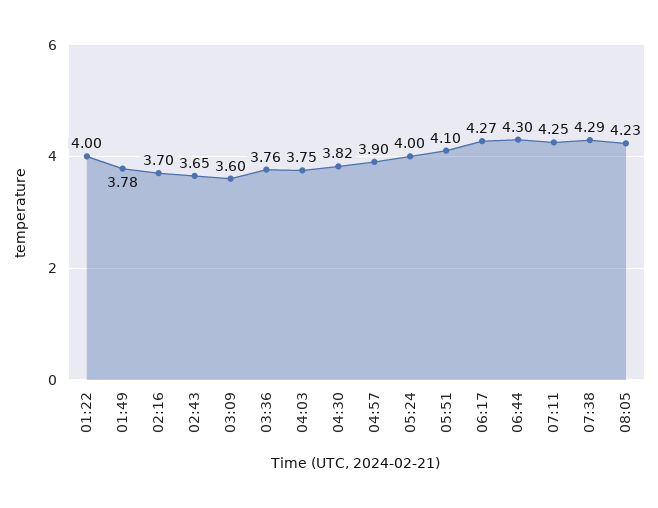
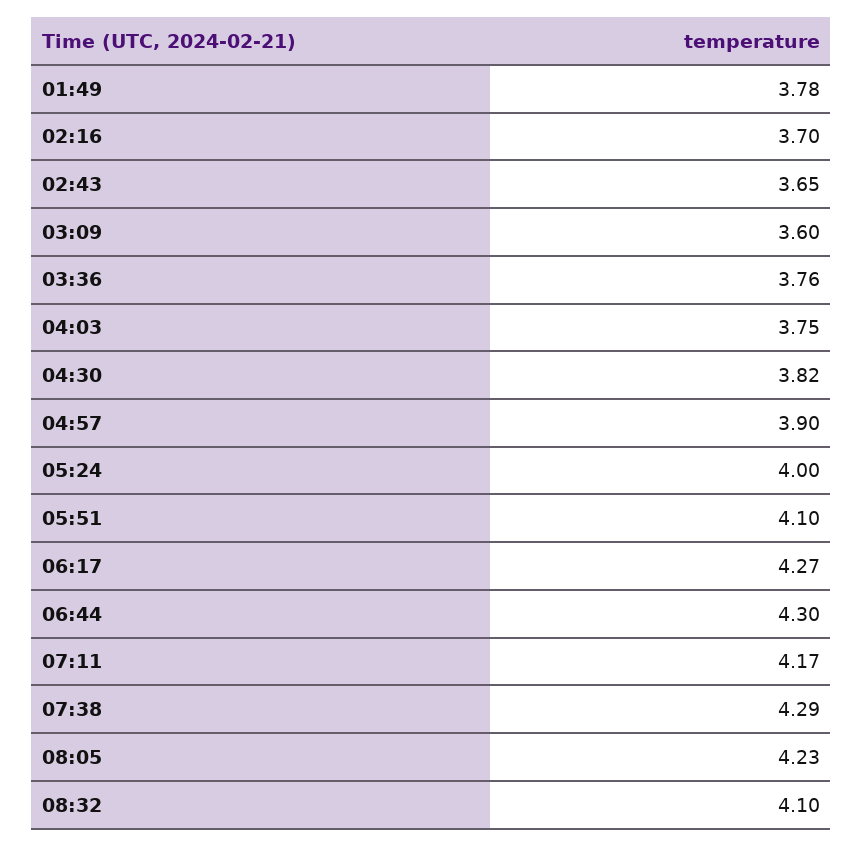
01:22: 4 -> none
07:11: 4.25 -> 4.17
08:32: none -> 4.1

